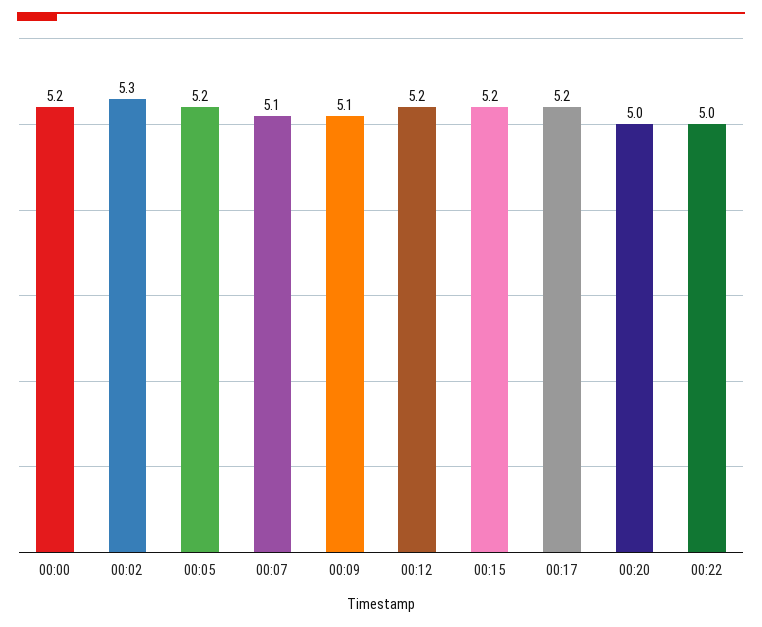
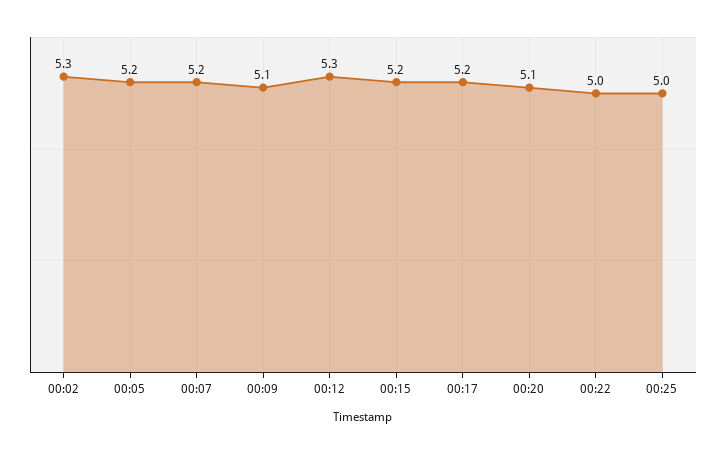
00:00: 5.2 -> none
00:07: 5.1 -> 5.2
00:12: 5.2 -> 5.3
00:20: 5 -> 5.1
00:25: none -> 5

